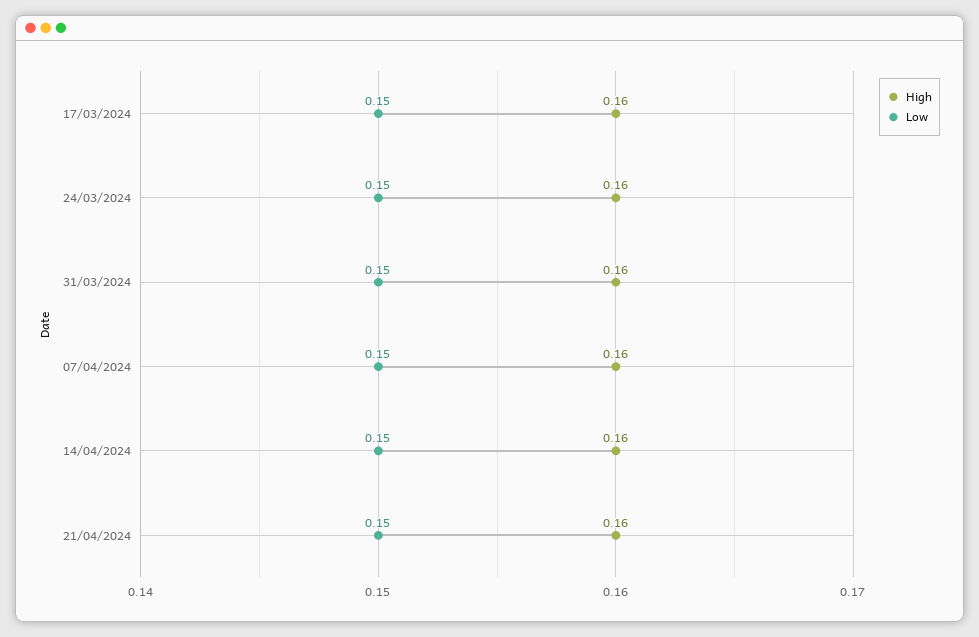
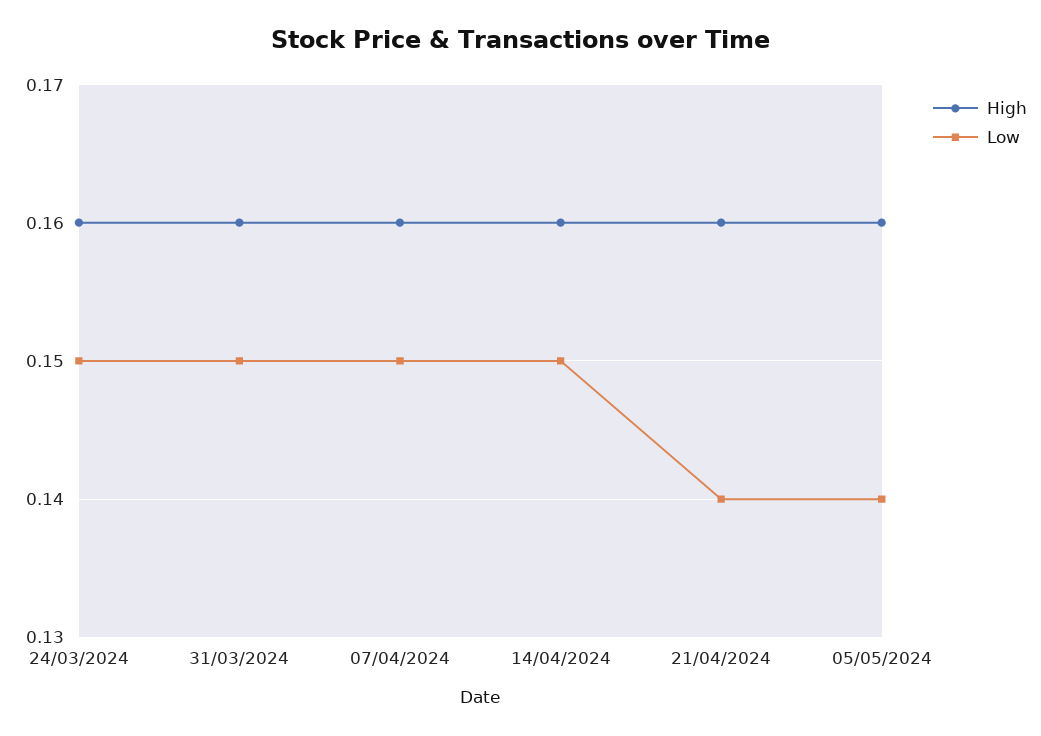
High, 17/03/2024: 0.16 -> none
Low, 17/03/2024: 0.15 -> none
Low, 21/04/2024: 0.15 -> 0.14
High, 05/05/2024: none -> 0.16
Low, 05/05/2024: none -> 0.14

